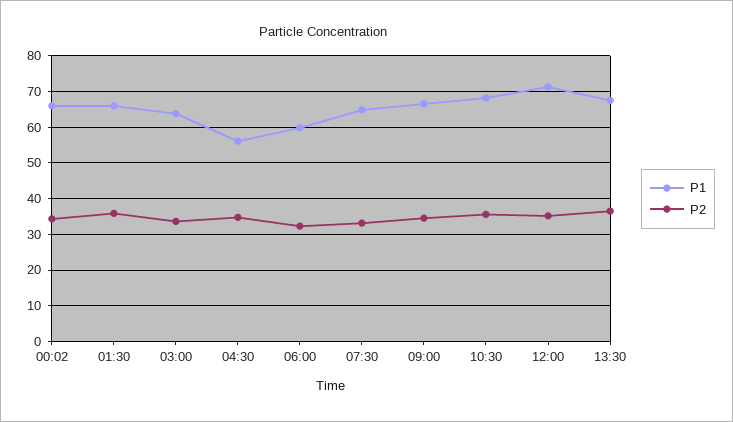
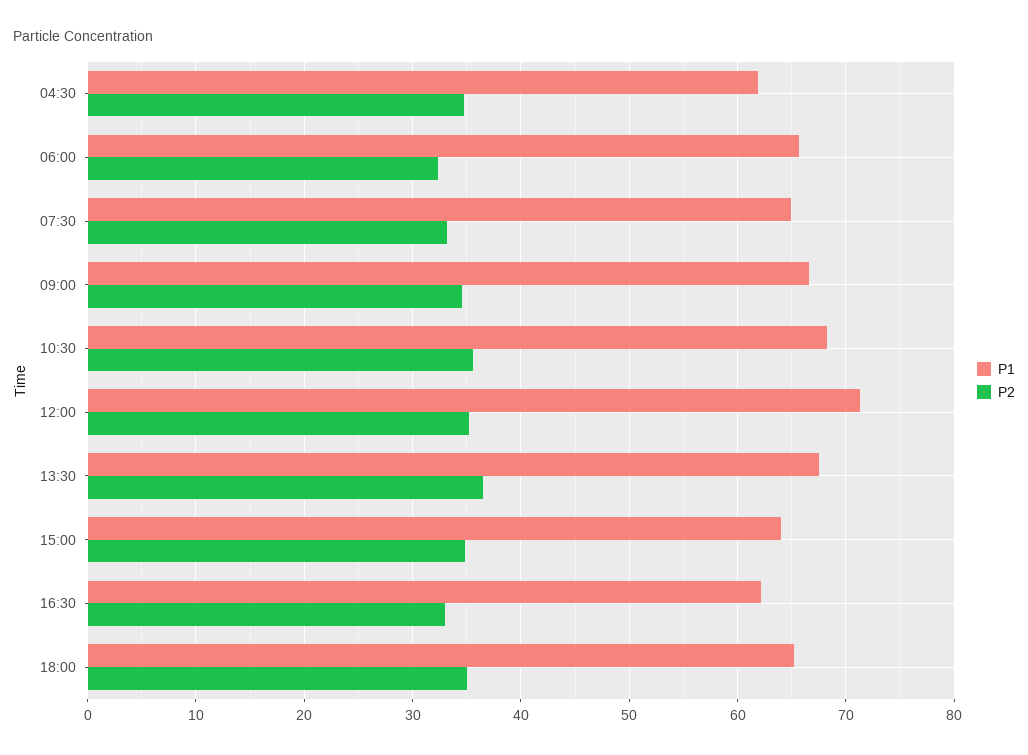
P1, 00:02: 66 -> none
P2, 00:02: 34 -> none
P1, 01:30: 66 -> none
P2, 01:30: 36 -> none
P1, 03:00: 64 -> none
P2, 03:00: 34 -> none
P1, 04:30: 56 -> 62
P1, 06:00: 60 -> 66
P1, 15:00: none -> 64
P2, 15:00: none -> 35
P1, 16:30: none -> 62
P2, 16:30: none -> 33
P1, 18:00: none -> 65
P2, 18:00: none -> 35

